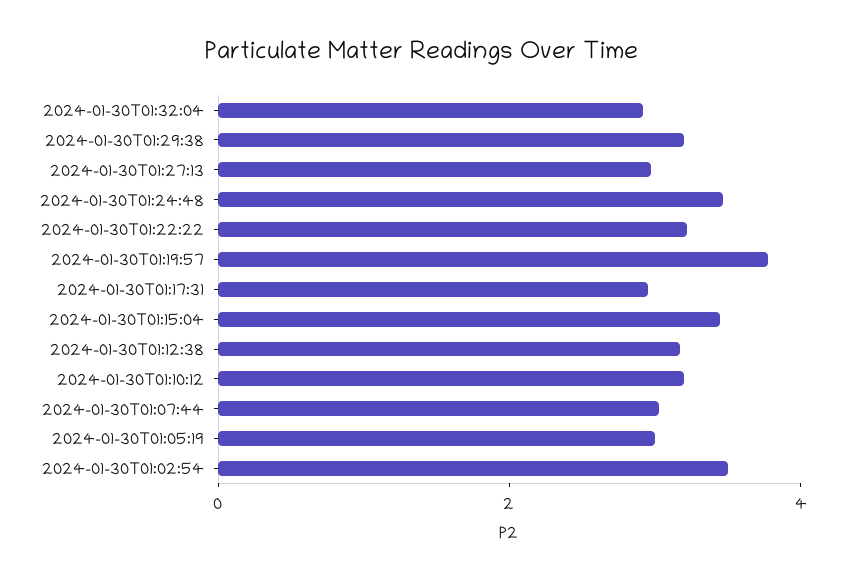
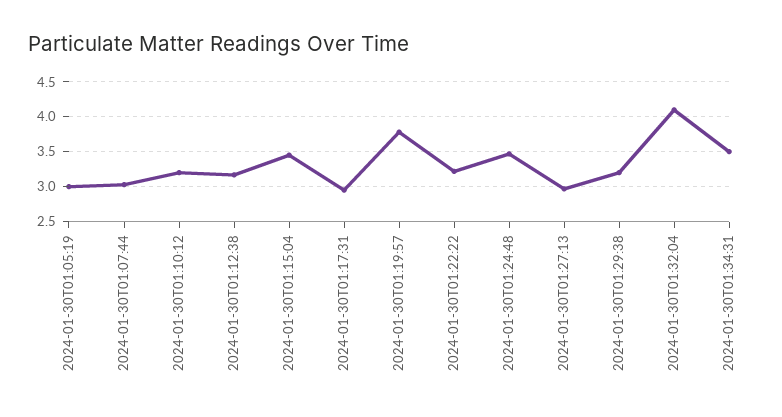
2024-01-30T01:32:04: 3 -> 4.1
2024-01-30T01:02:54: 3.5 -> none
2024-01-30T01:34:31: none -> 3.5

